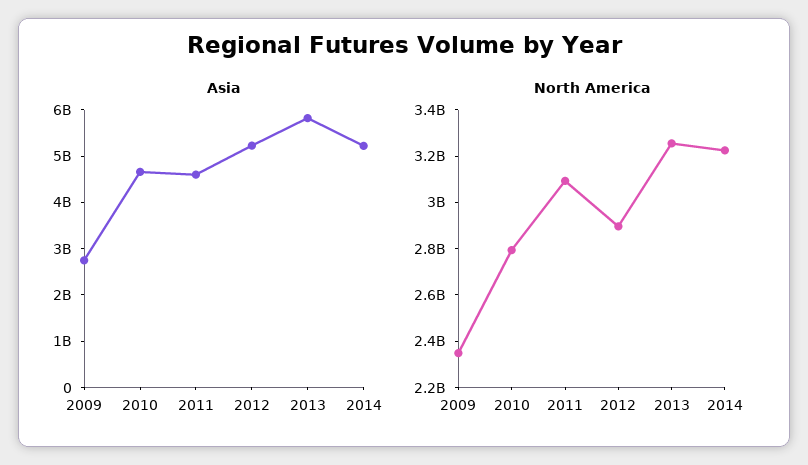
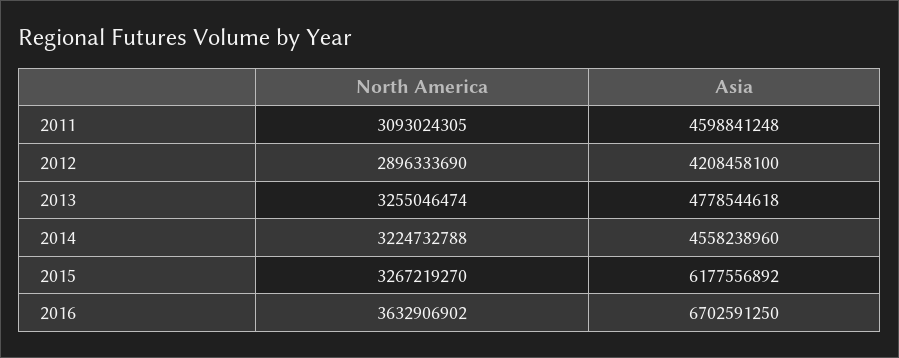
Asia, 2009: 2800000000 -> none
Asia, 2010: 4600000000 -> none
Asia, 2012: 5200000000 -> 4208458100
Asia, 2013: 5800000000 -> 4778544618
Asia, 2014: 5200000000 -> 4558238960
North America, 2009: 2350000000 -> none
North America, 2010: 2800000000 -> none
North America, 2015: none -> 3267219270
Asia, 2015: none -> 6177556892
North America, 2016: none -> 3632906902
Asia, 2016: none -> 6702591250

